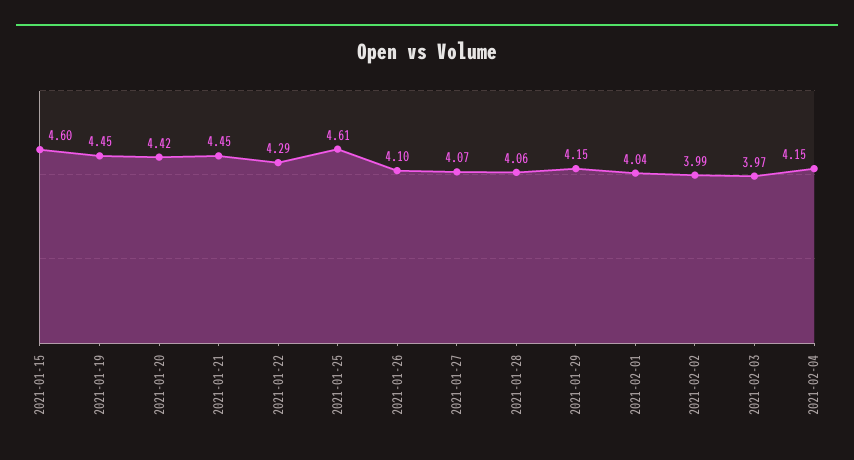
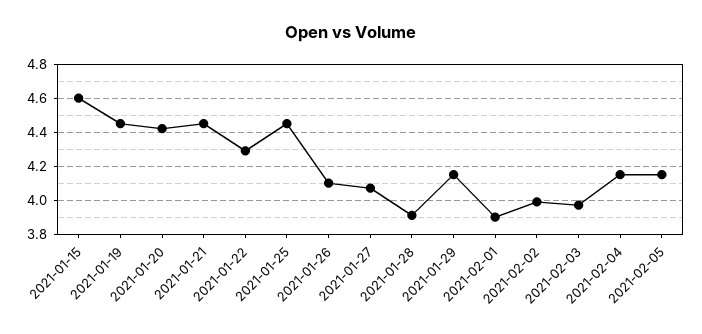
2021-01-25: 4.61 -> 4.45
2021-01-28: 4.06 -> 3.9
2021-02-01: 4.04 -> 3.9
2021-02-05: none -> 4.15

